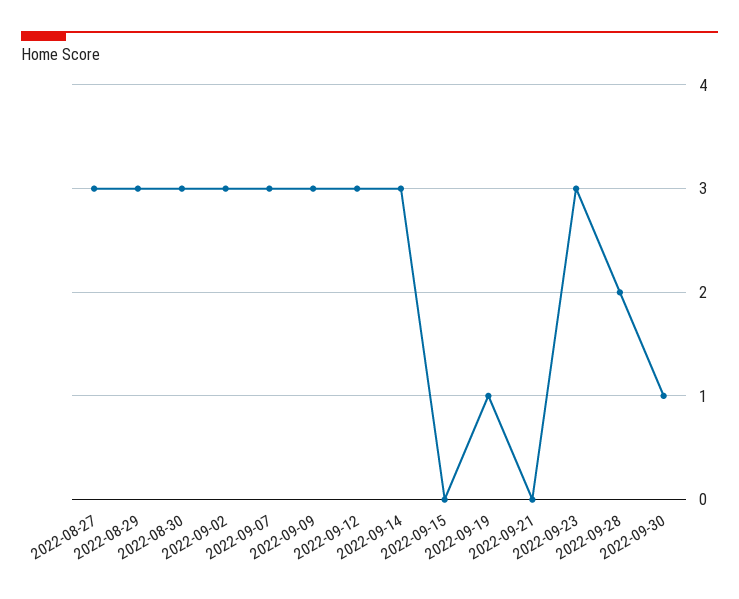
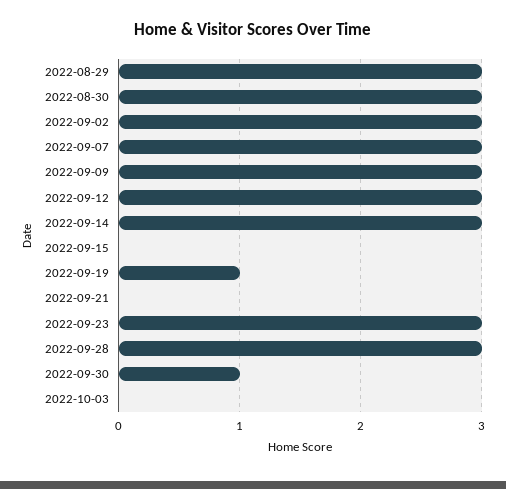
2022-08-27: 3 -> none
2022-09-28: 2 -> 3
2022-10-03: none -> 0

